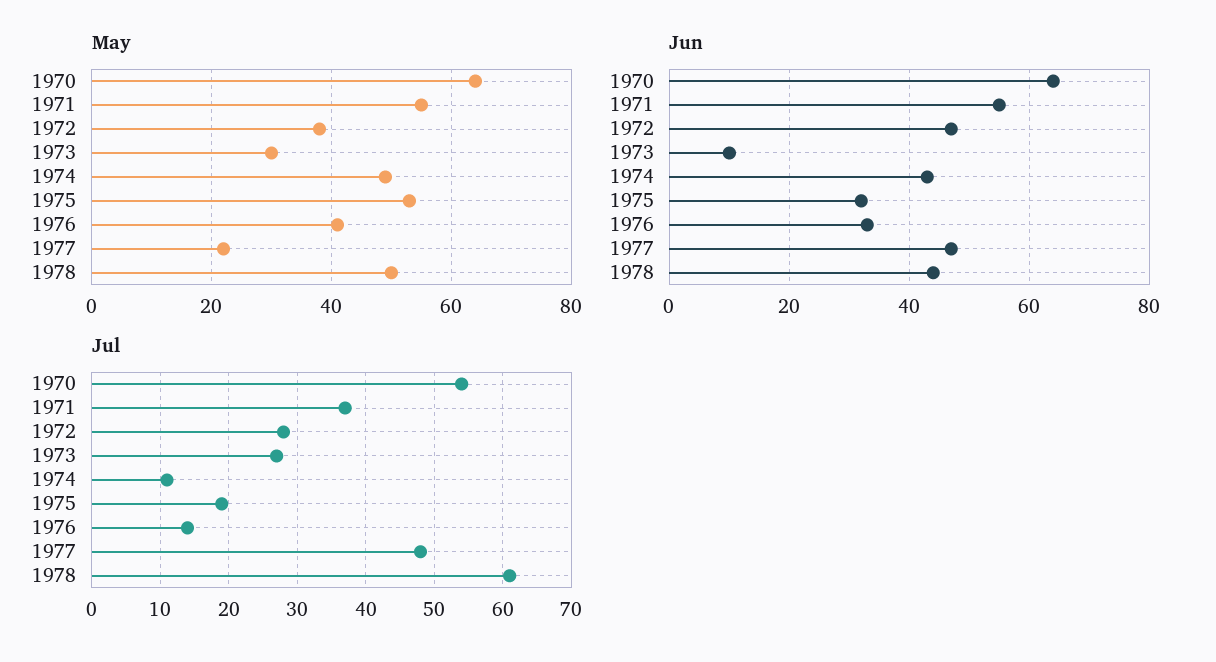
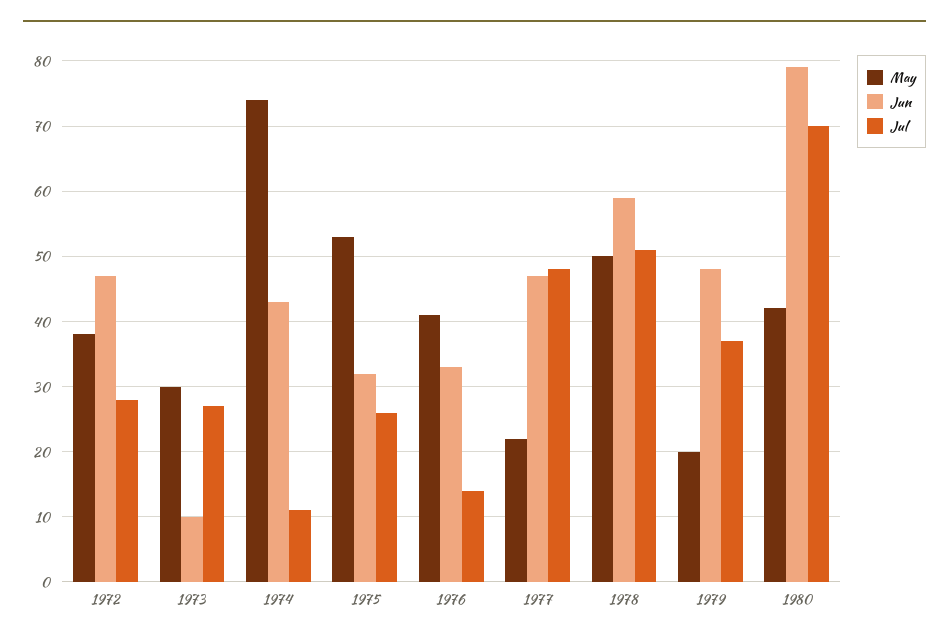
May, 1970: 65 -> none
May, 1971: 55 -> none
May, 1974: 50 -> 74
Jun, 1970: 65 -> none
Jun, 1971: 55 -> none
Jun, 1978: 45 -> 59
Jul, 1970: 54 -> none
Jul, 1971: 37 -> none
Jul, 1975: 19 -> 26
Jul, 1978: 61 -> 51
May, 1979: none -> 20
Jun, 1979: none -> 48
Jul, 1979: none -> 37
May, 1980: none -> 42
Jun, 1980: none -> 79
Jul, 1980: none -> 70

